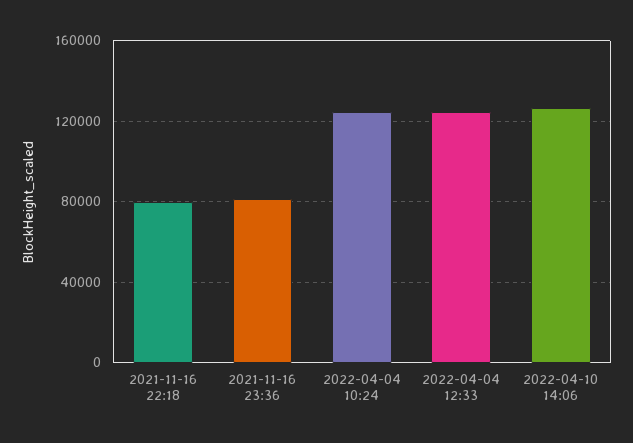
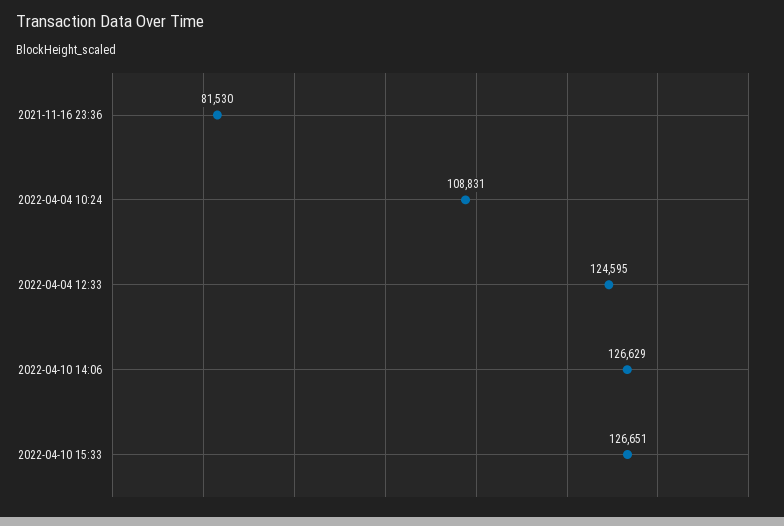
2021-11-16 22:18: 80000 -> none
2022-04-04 10:24: 125000 -> 108831
2022-04-10 15:33: none -> 126651

